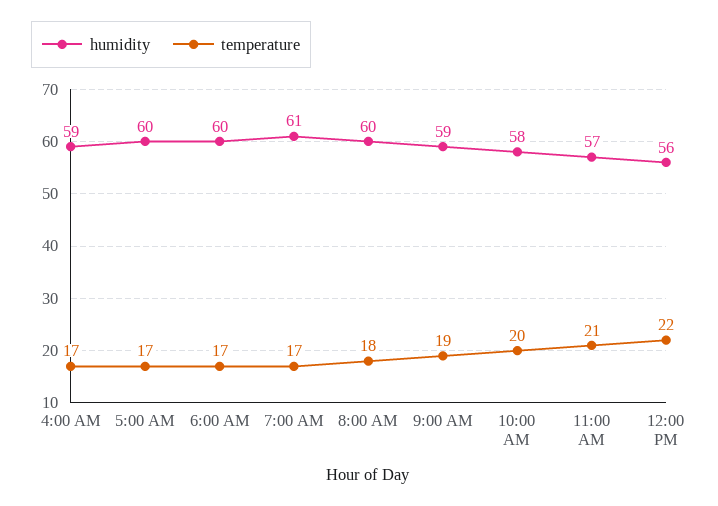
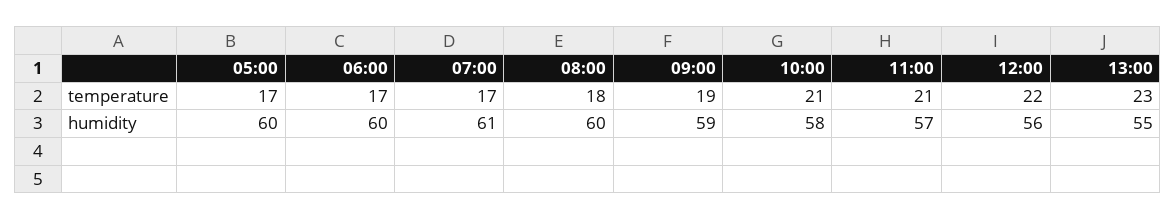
humidity, 4:00 AM: 59 -> none
temperature, 4:00 AM: 17 -> none
temperature, 10:00 AM: 20 -> 21
temperature, 13:00: none -> 23
humidity, 13:00: none -> 55

